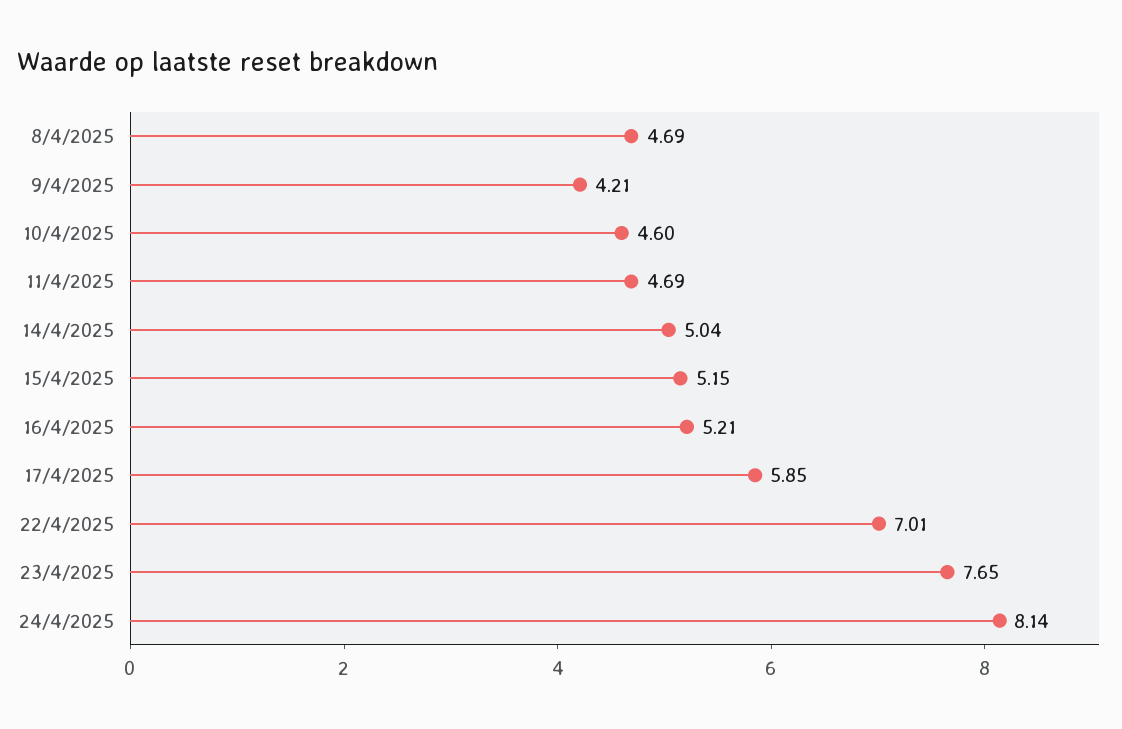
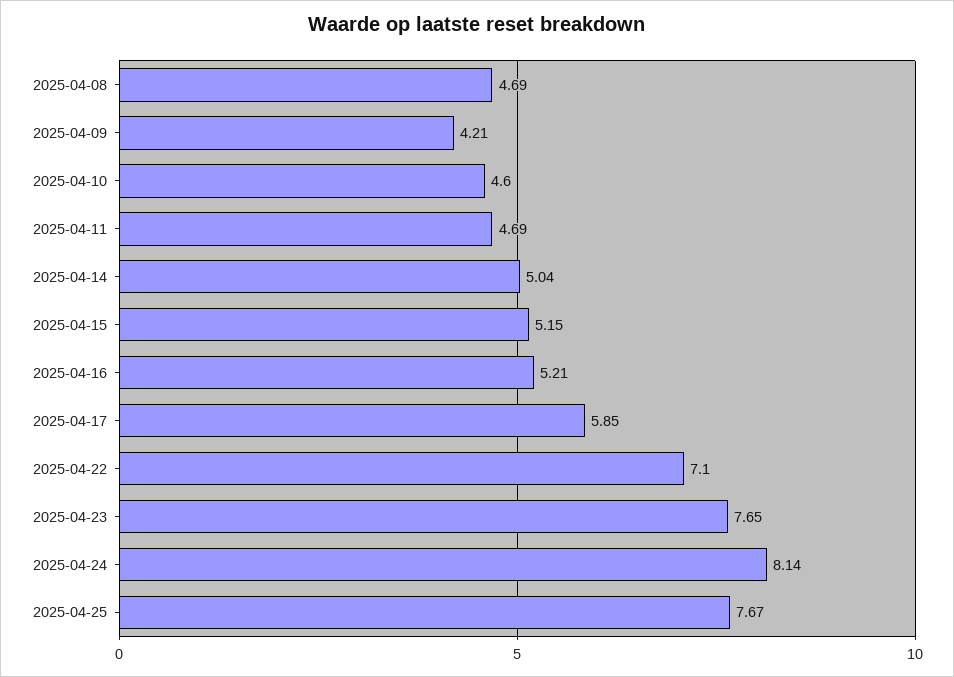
22/4/2025: 7.01 -> 7.1
2025-04-25: none -> 7.67

